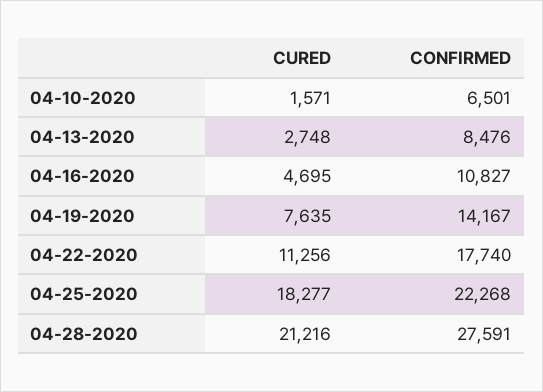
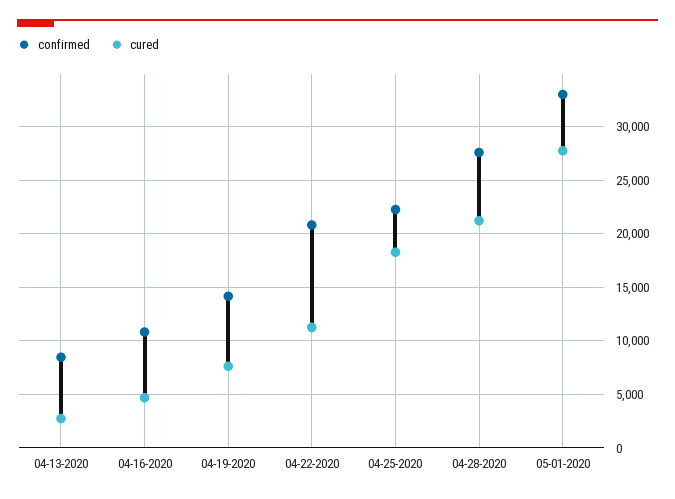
CURED, 04-10-2020: 1571 -> none
CONFIRMED, 04-10-2020: 6501 -> none
CONFIRMED, 04-22-2020: 17740 -> 21000
CONFIRMED, 05-01-2020: none -> 33000
CURED, 05-01-2020: none -> 28000

